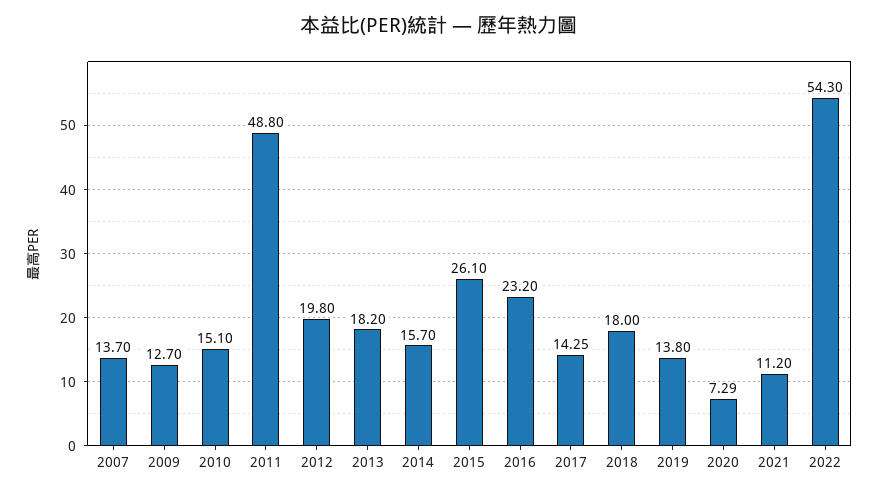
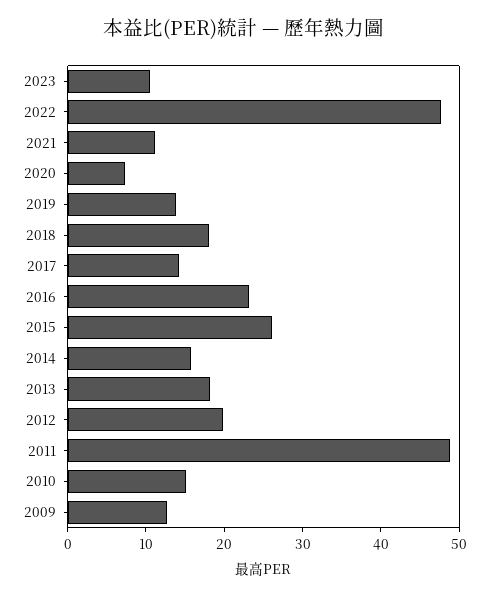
2007: 13.7 -> none
2022: 54.3 -> 48
2023: none -> 10

